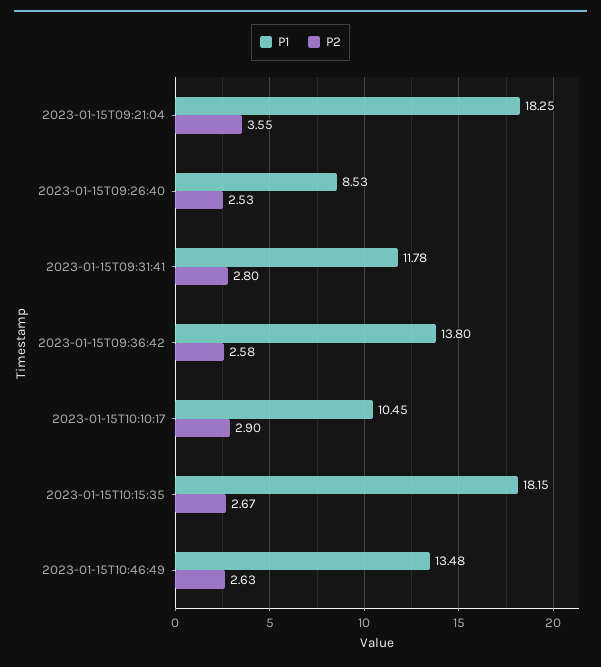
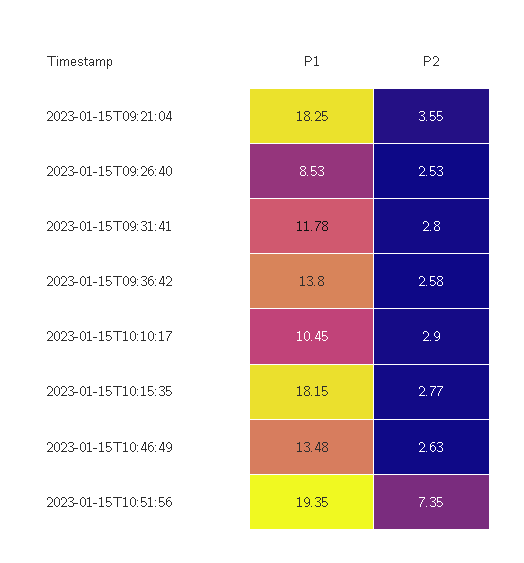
P2, 2023-01-15T10:15:35: 2.67 -> 2.77
P1, 2023-01-15T10:51:56: none -> 19.35
P2, 2023-01-15T10:51:56: none -> 7.35

